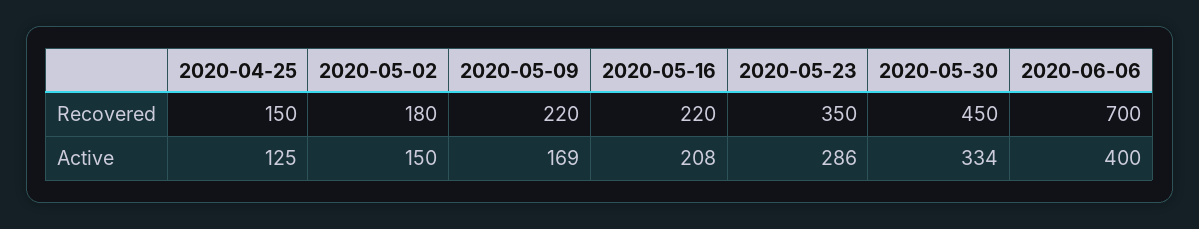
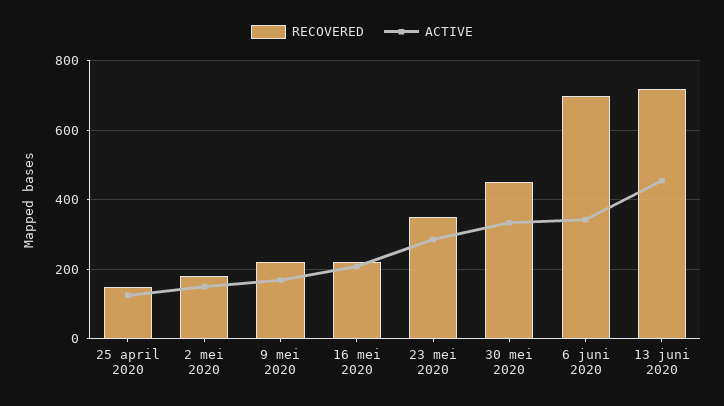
Active, 2020-06-06: 400 -> 340
Recovered, 13 juni 2020: none -> 720
Active, 13 juni 2020: none -> 460

